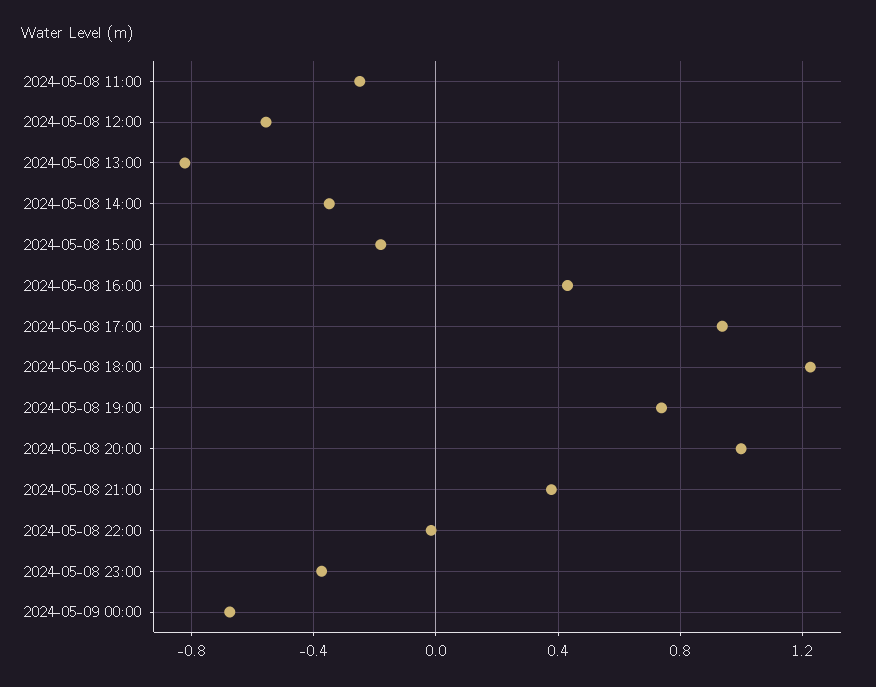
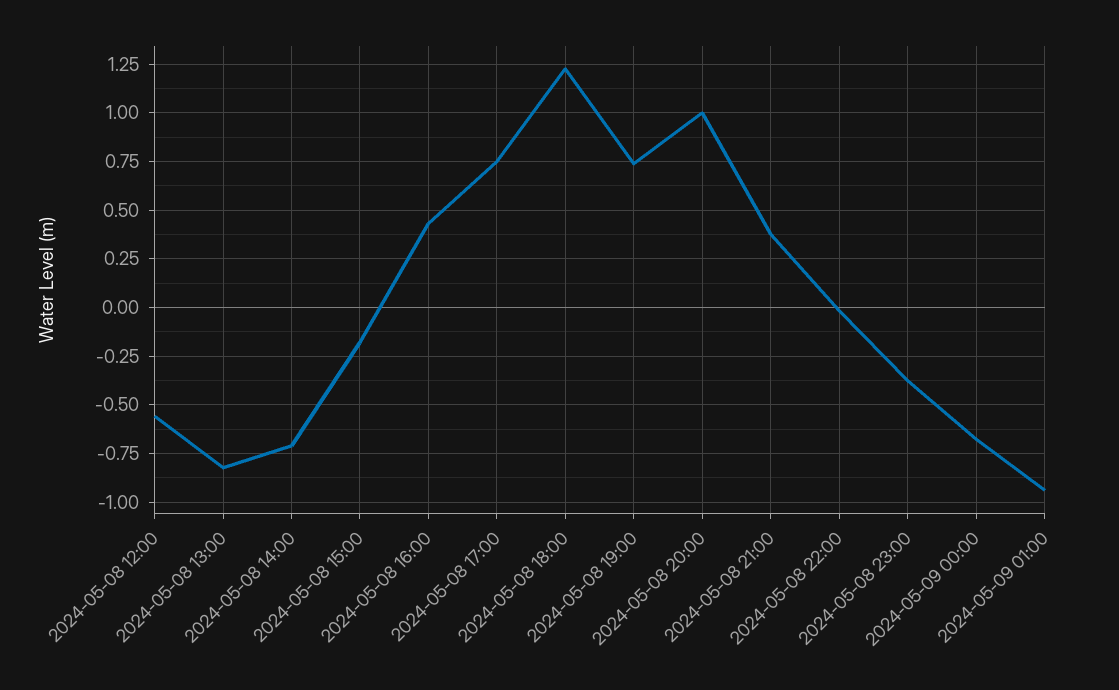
2024-05-08 11:00: -0.25 -> none
2024-05-08 14:00: -0.35 -> -0.7
2024-05-08 17:00: 0.95 -> 0.75
2024-05-09 01:00: none -> -0.95

